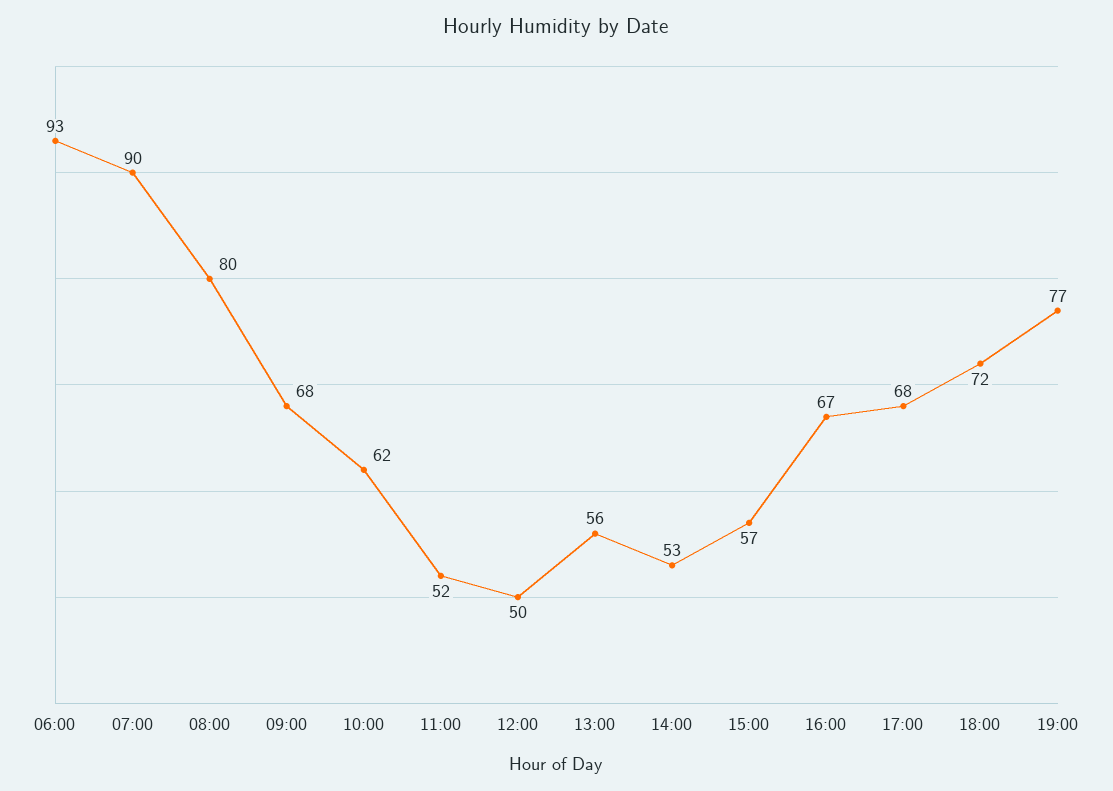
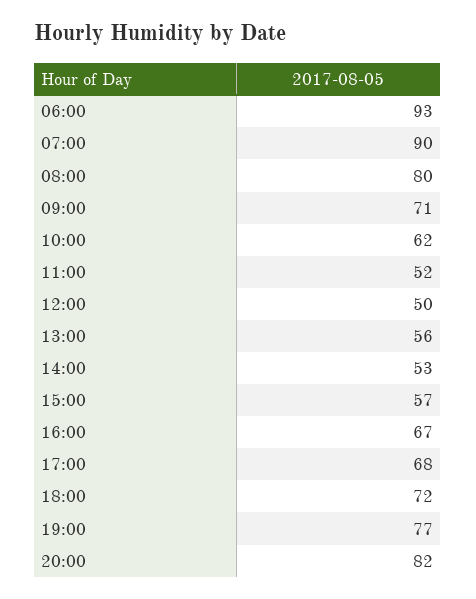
09:00: 68 -> 71
20:00: none -> 82

